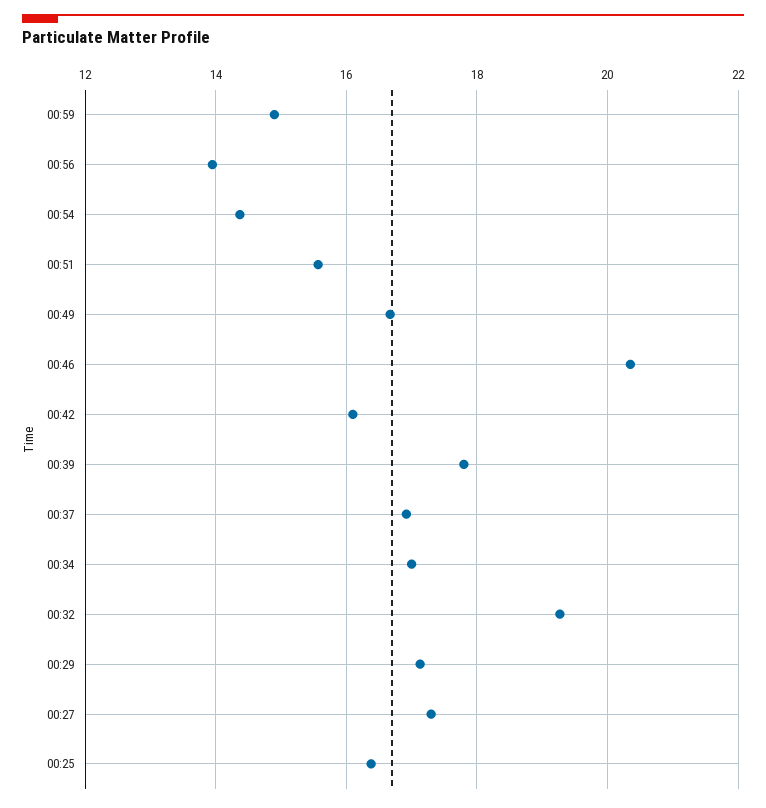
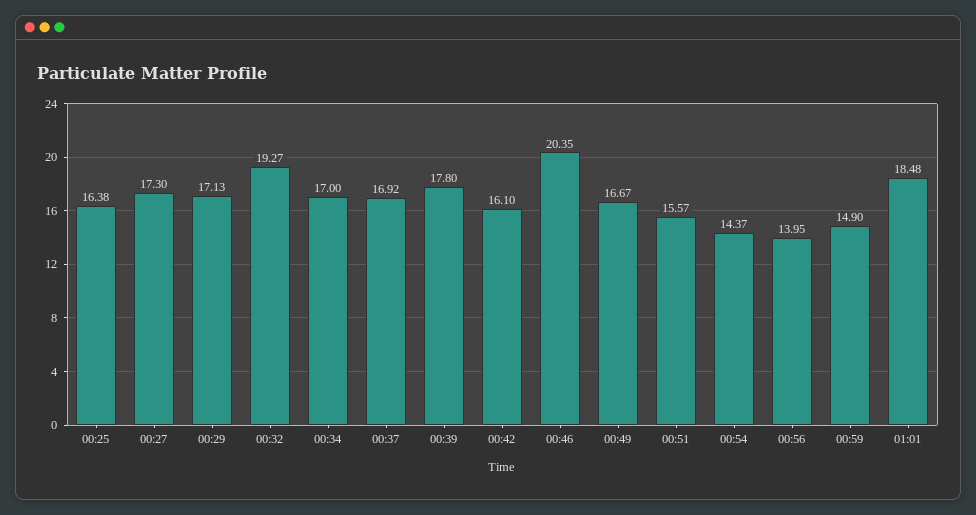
01:01: none -> 18.48

